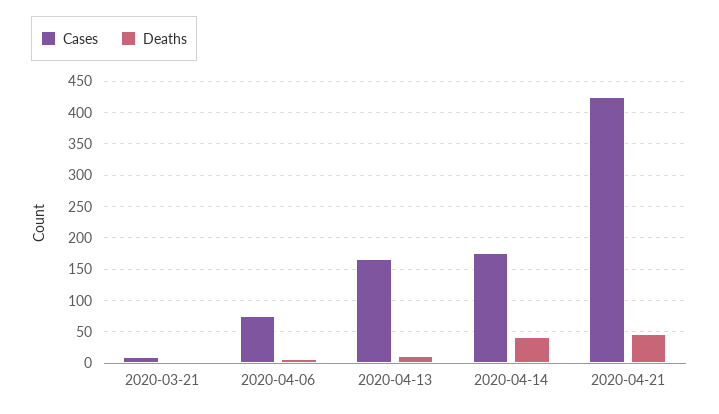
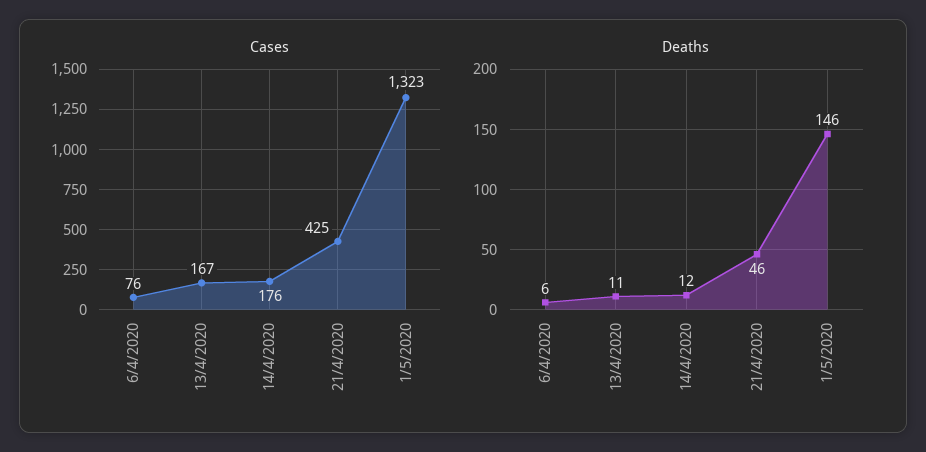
Cases, 2020-03-21: 10 -> none
Deaths, 2020-03-21: 0 -> none
Deaths, 2020-04-14: 40 -> 12
Cases, 1/5/2020: none -> 1323
Deaths, 1/5/2020: none -> 146

